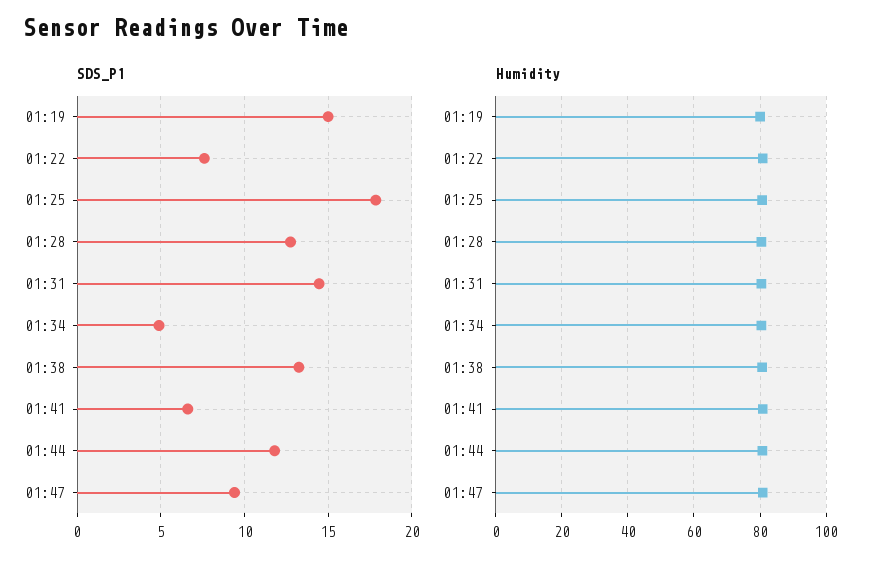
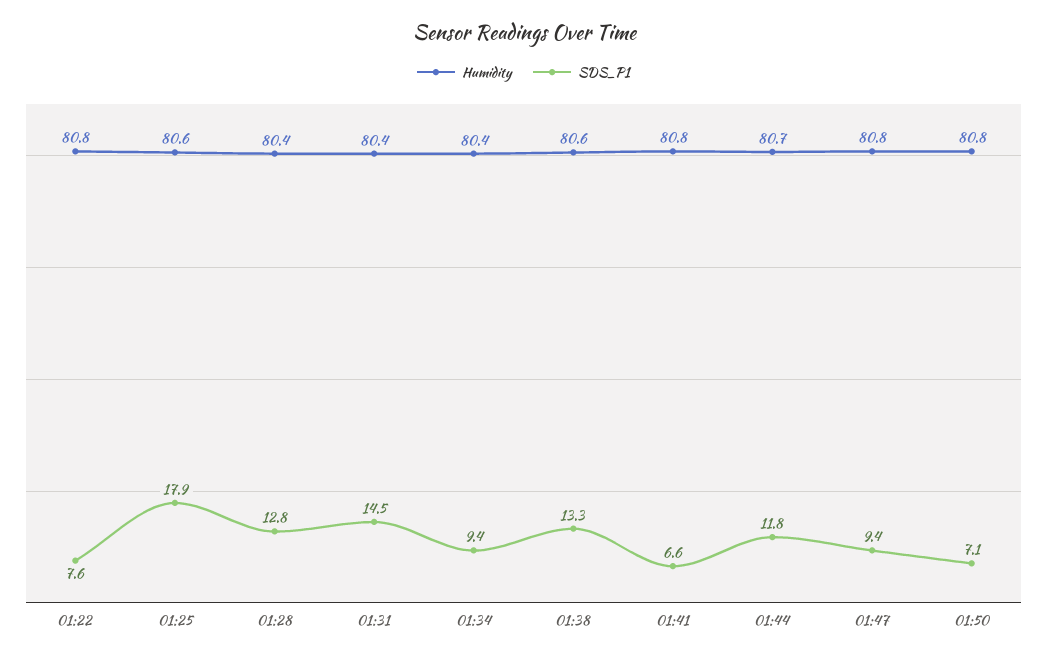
SDS_P1, 01:19: 15 -> none
SDS_P1, 01:34: 5 -> 9.4
Humidity, 01:19: 80 -> none
Humidity, 01:50: none -> 80.8
SDS_P1, 01:50: none -> 7.1

